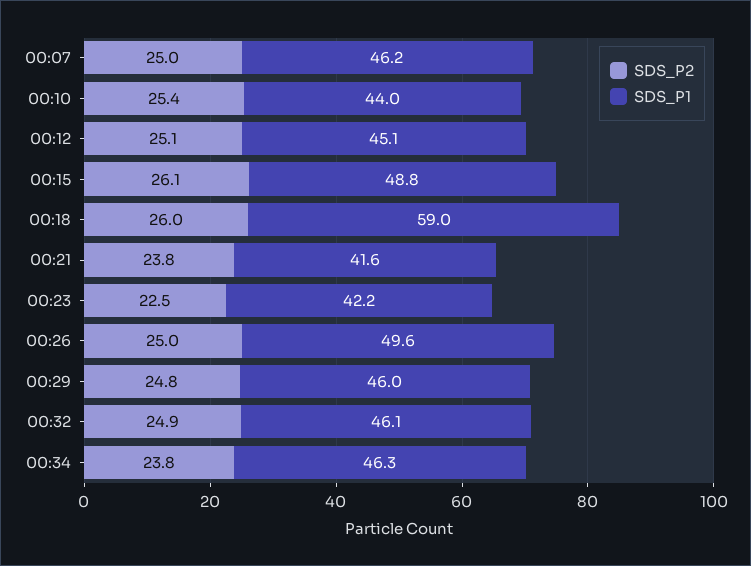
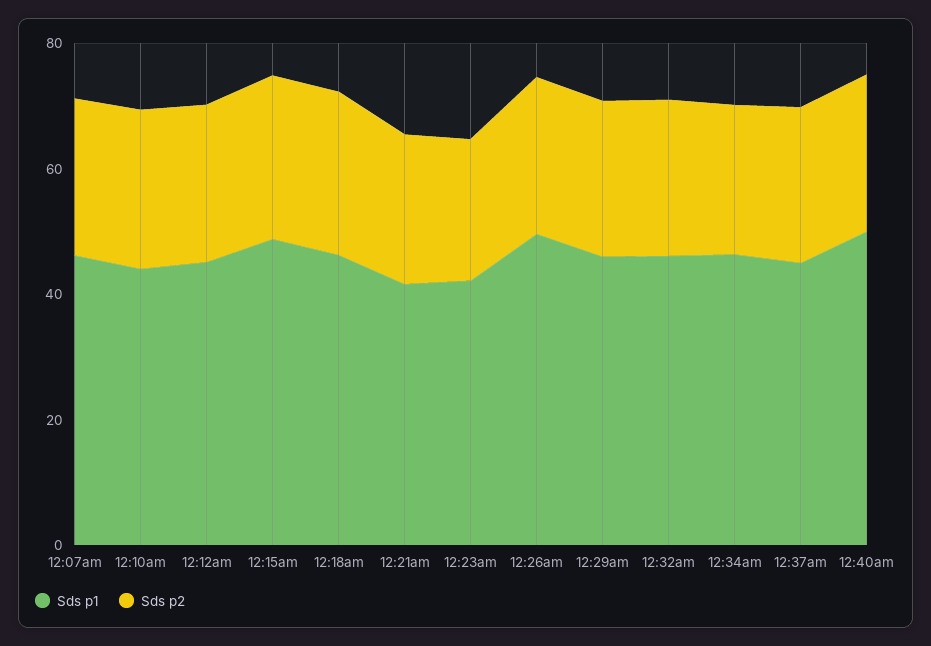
SDS_P1, 00:18: 59 -> 45
SDS_P1, 12:37am: none -> 45
SDS_P2, 12:37am: none -> 25
SDS_P1, 12:40am: none -> 50
SDS_P2, 12:40am: none -> 25

